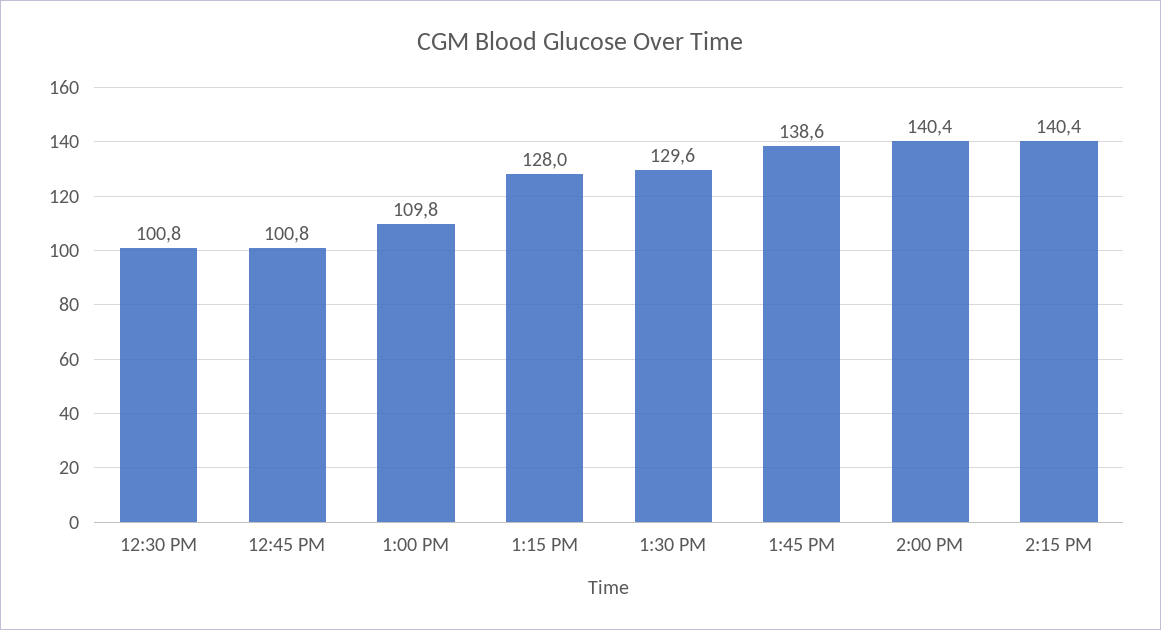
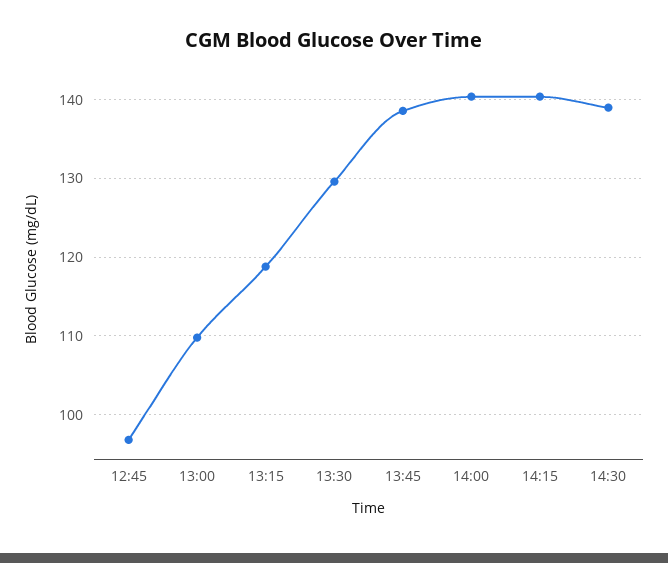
12:30 PM: 100.8 -> none
12:45 PM: 100.8 -> 97
1:15 PM: 128 -> 119
14:30: none -> 139

